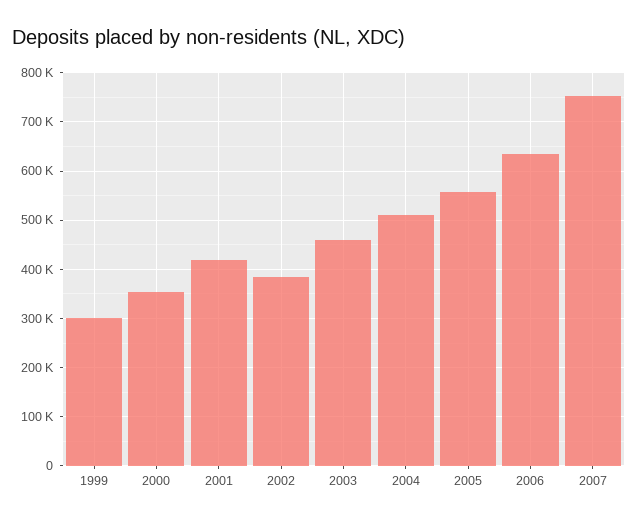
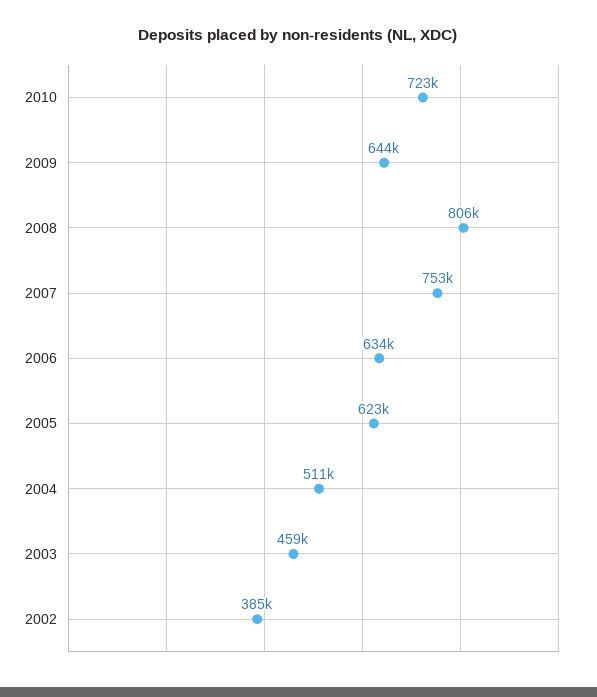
1999: 300000 -> none
2000: 360000 -> none
2001: 420000 -> none
2005: 560000 -> 623000
2010: none -> 723000
2009: none -> 644000
2008: none -> 806000

